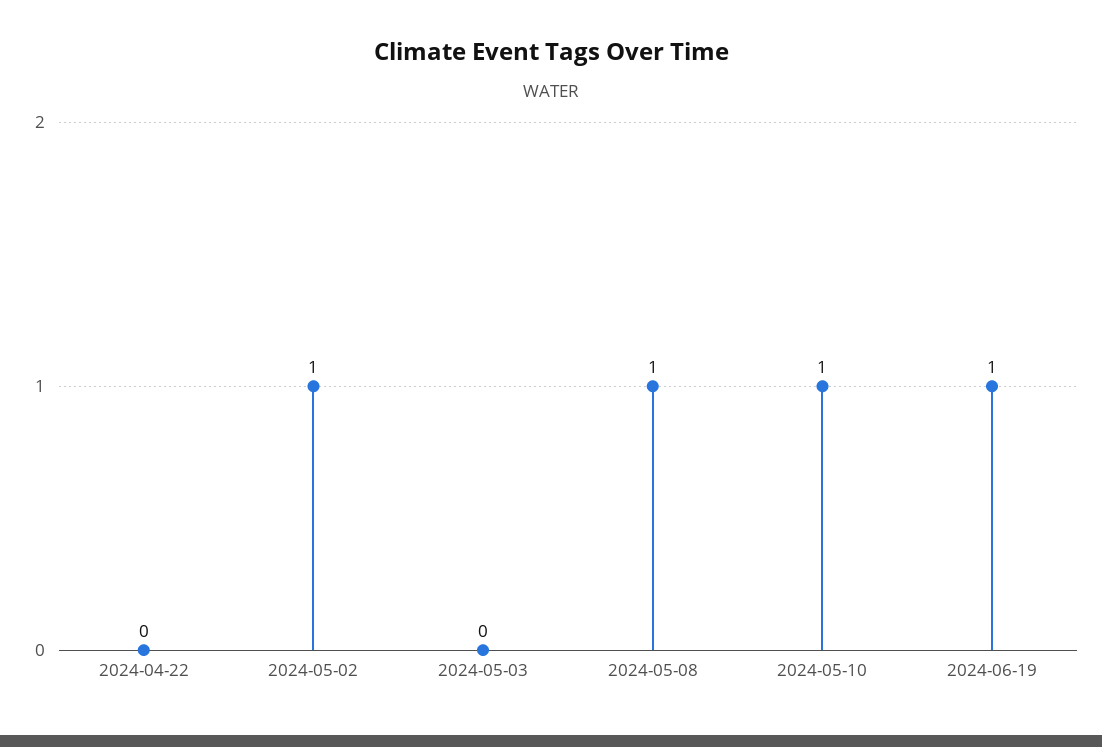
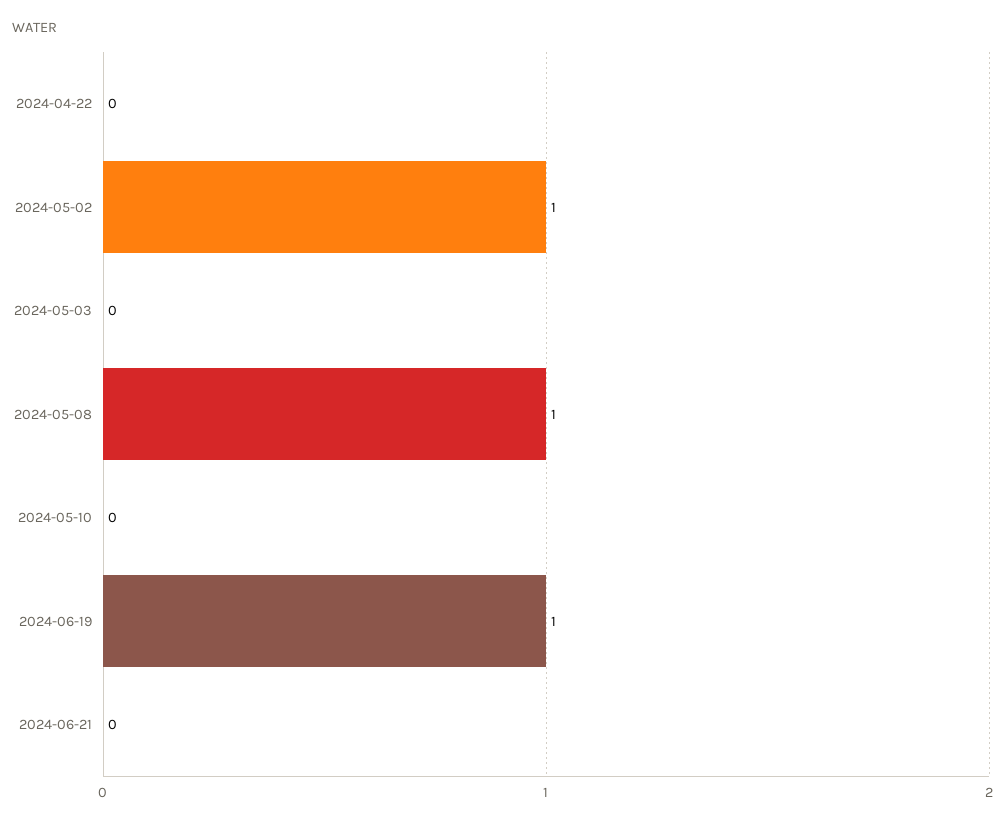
2024-05-10: 1 -> 0
2024-06-21: none -> 0

